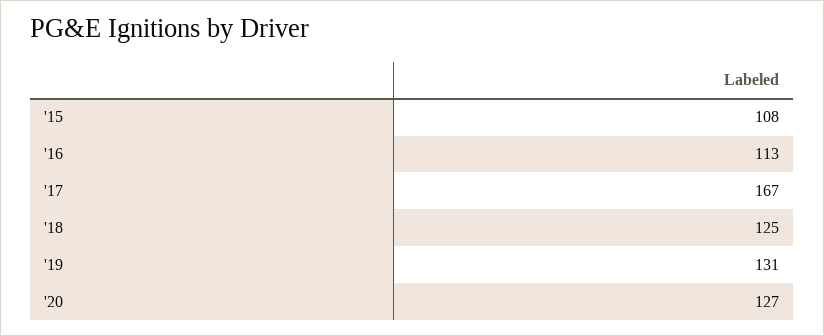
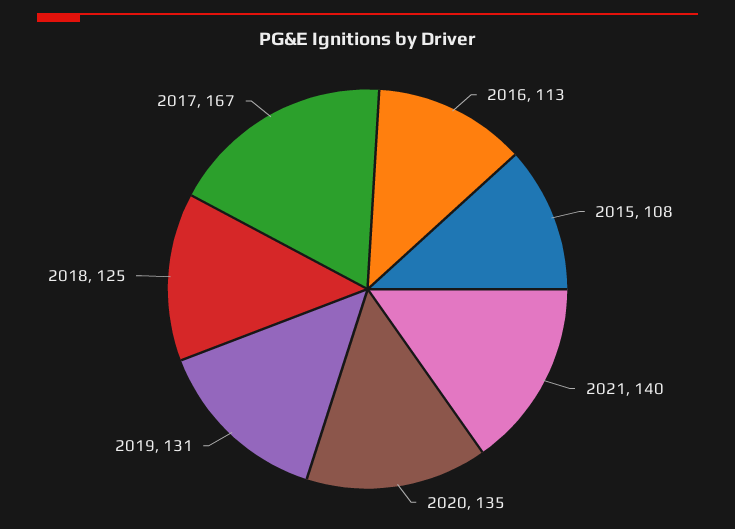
'20: 127 -> 135
2021: none -> 140

